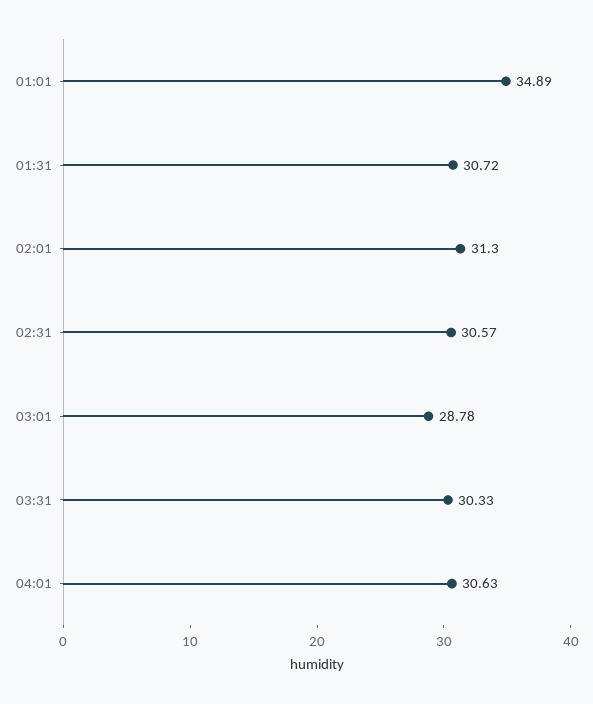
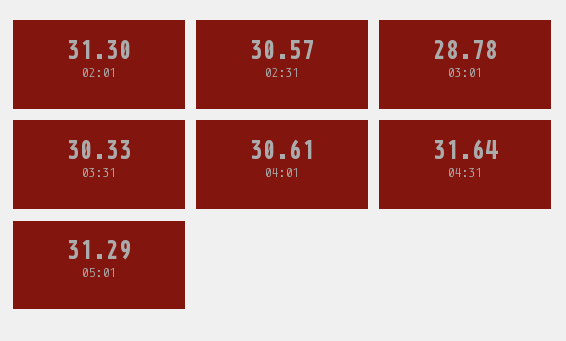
01:01: 34.89 -> none
01:31: 30.72 -> none
04:01: 30.63 -> 30.61
04:31: none -> 31.64
05:01: none -> 31.29

